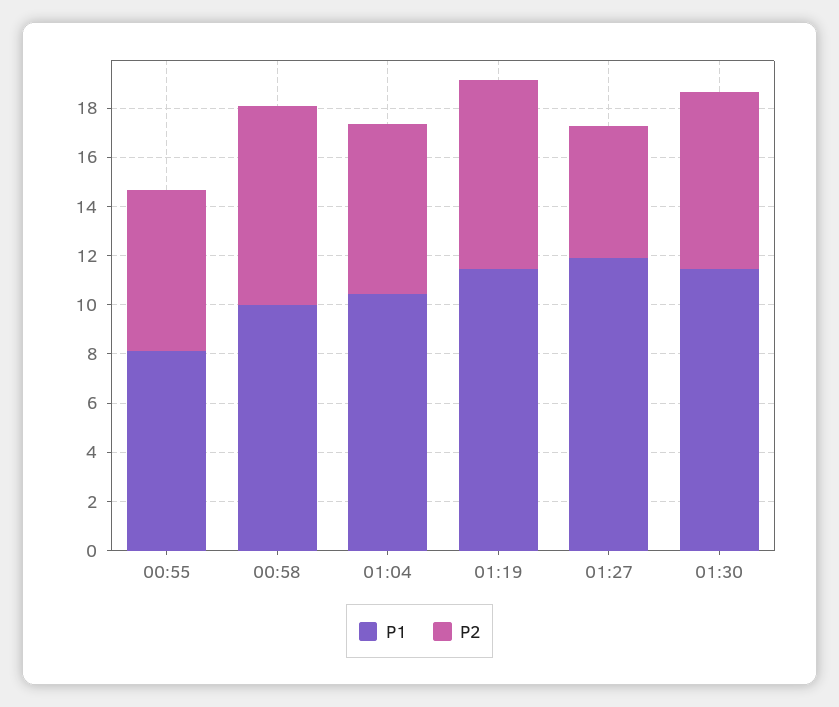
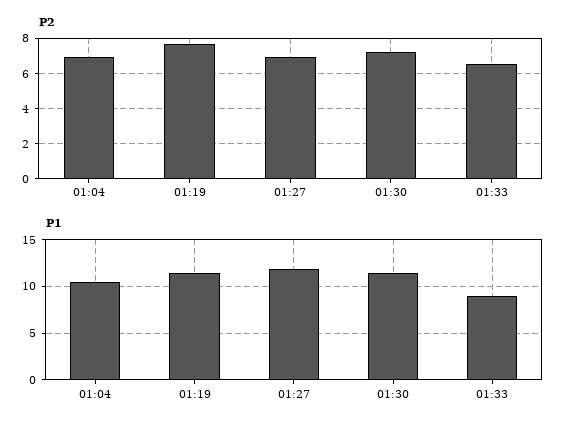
P1, 00:55: 8 -> none
P2, 00:55: 6.5 -> none
P1, 00:58: 10 -> none
P2, 00:58: 8 -> none
P2, 01:27: 5.5 -> 7
P2, 01:33: none -> 6.5
P1, 01:33: none -> 9

